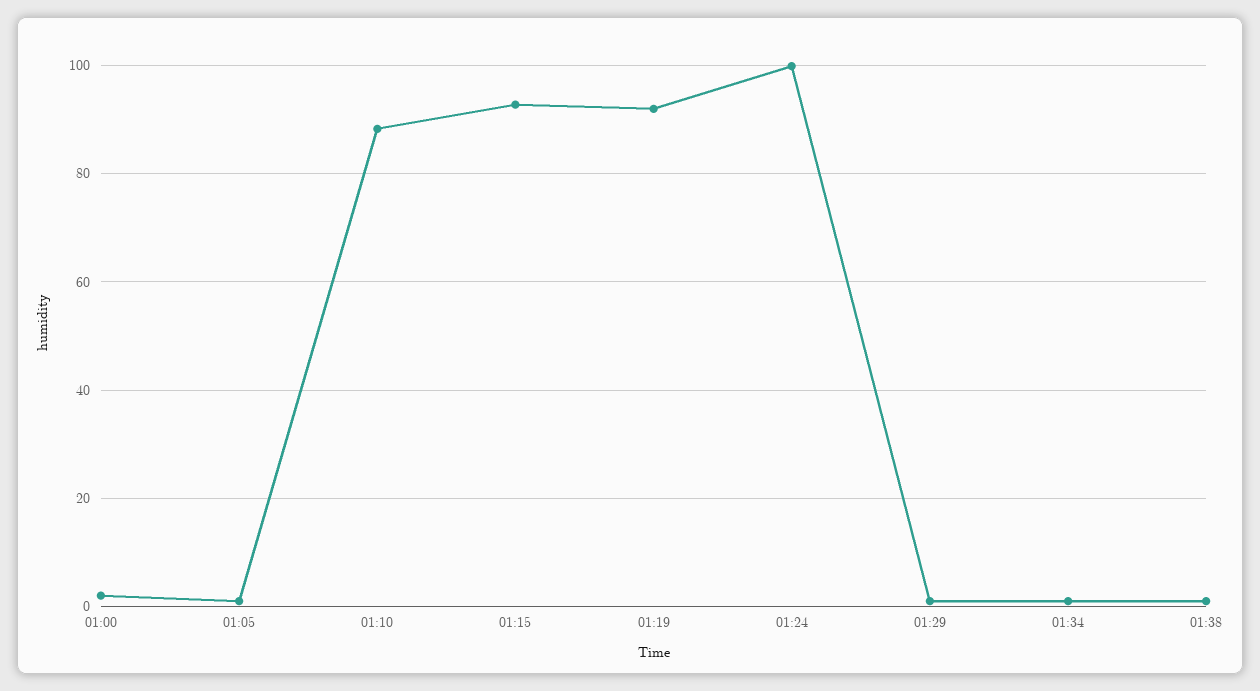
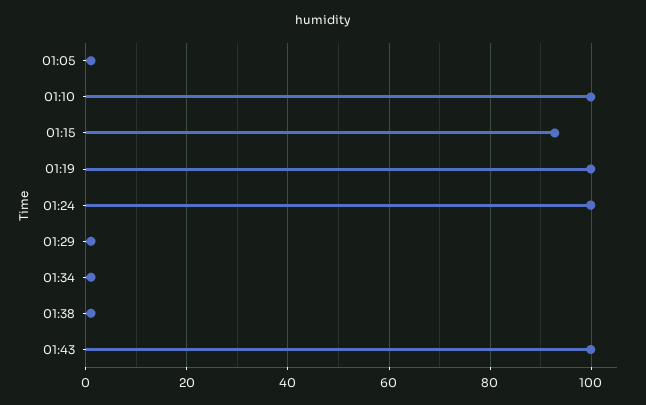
01:00: 2 -> none
01:10: 88 -> 100
01:19: 92 -> 100
01:43: none -> 100

